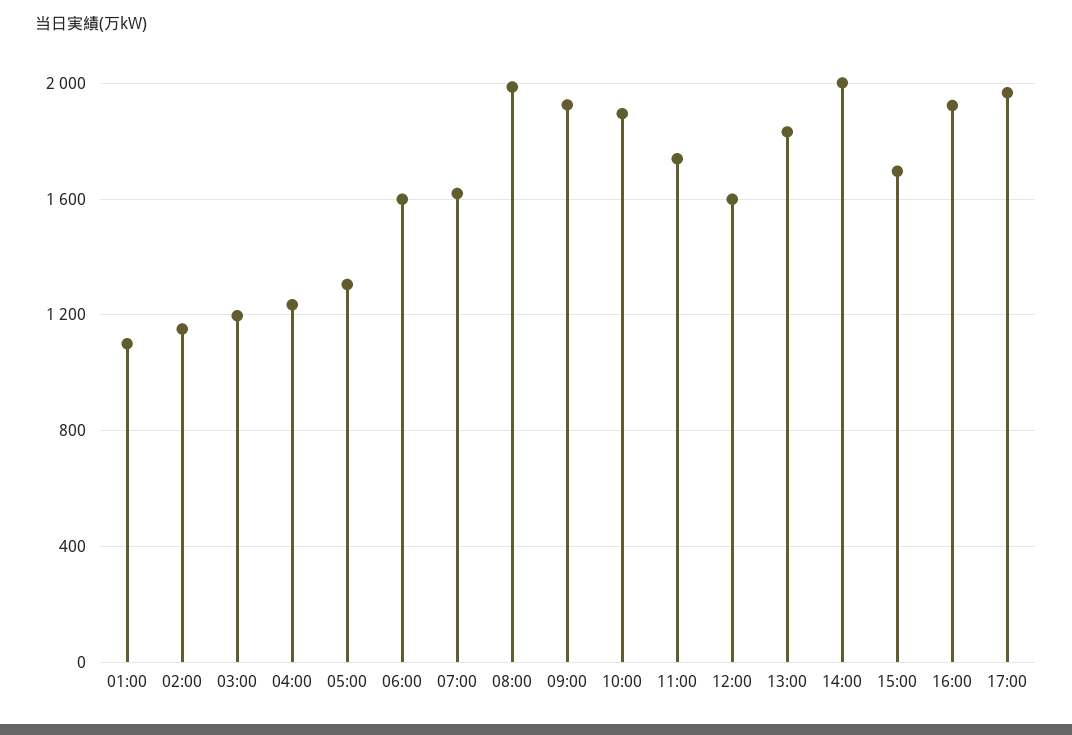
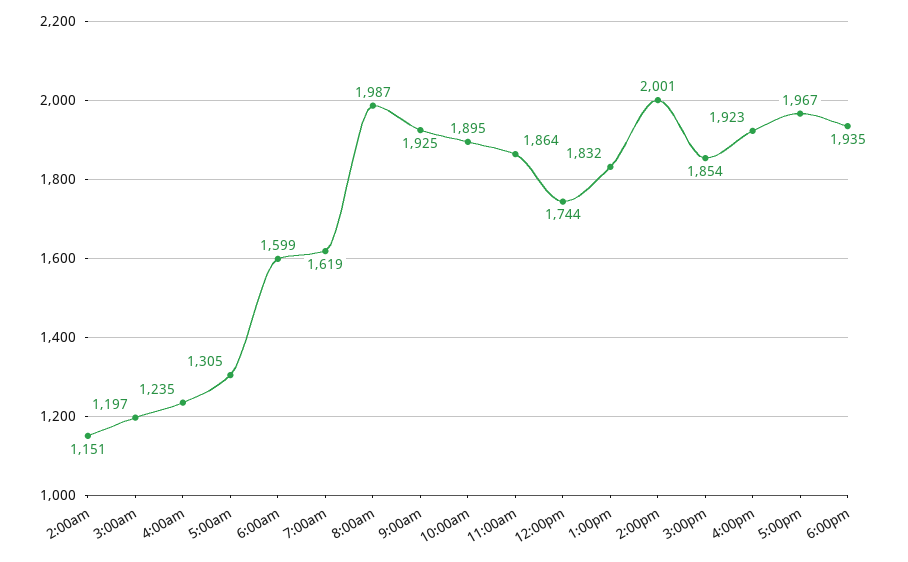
01:00: 1100 -> none
11:00: 1750 -> 1864
12:00: 1600 -> 1744
15:00: 1700 -> 1854
6:00pm: none -> 1935

